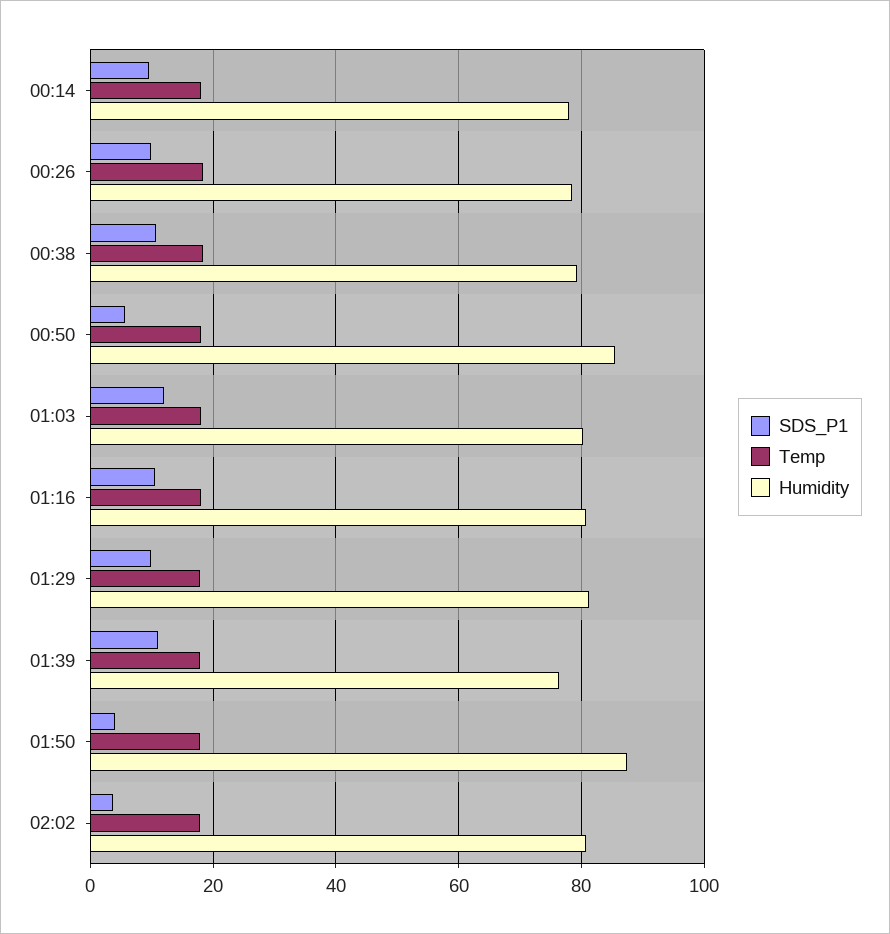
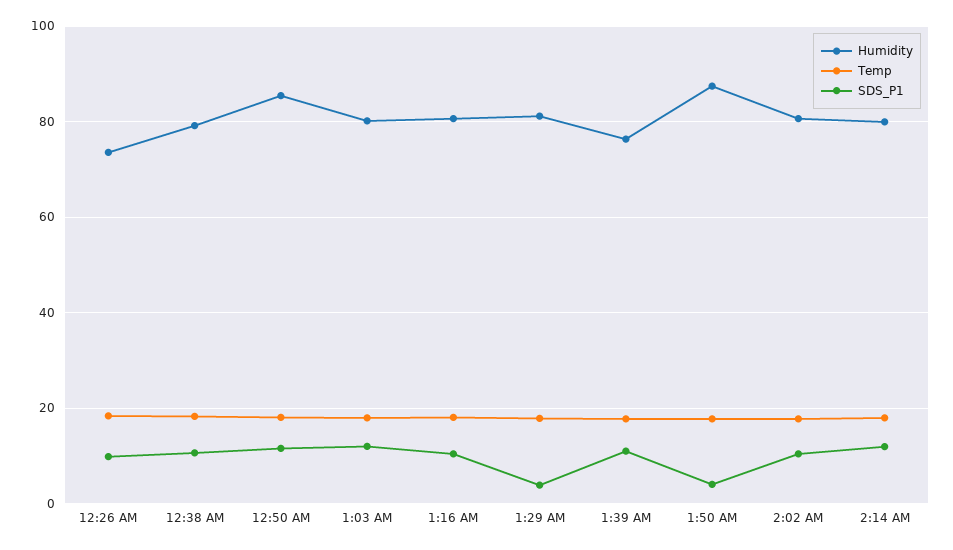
SDS_P1, 00:14: 10 -> none
Temp, 00:14: 18 -> none
Humidity, 00:14: 78 -> none
Humidity, 00:26: 78 -> 74
SDS_P1, 00:50: 6 -> 12
SDS_P1, 01:29: 10 -> 4
SDS_P1, 02:02: 4 -> 10
Humidity, 2:14 AM: none -> 80
Temp, 2:14 AM: none -> 18
SDS_P1, 2:14 AM: none -> 12

